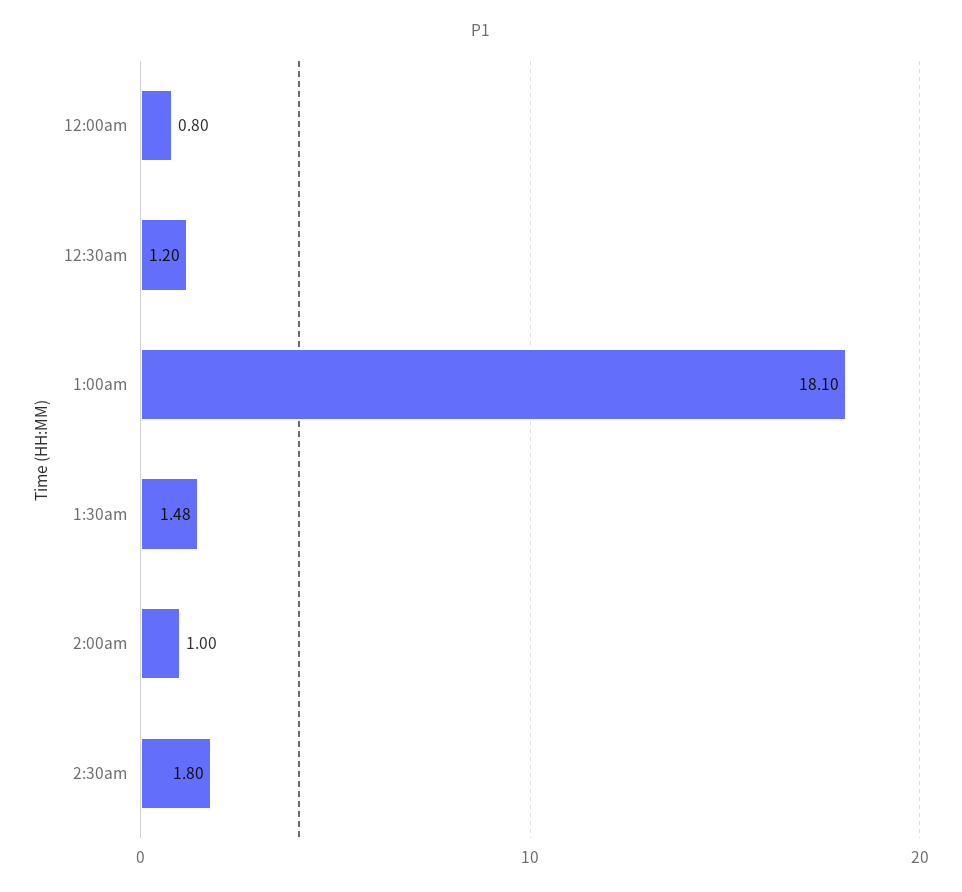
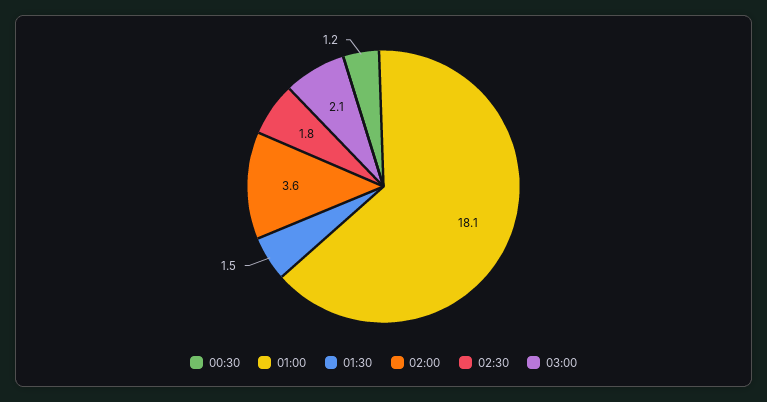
12:00am: 0.8 -> none
2:00am: 1 -> 3.6
03:00: none -> 2.1

